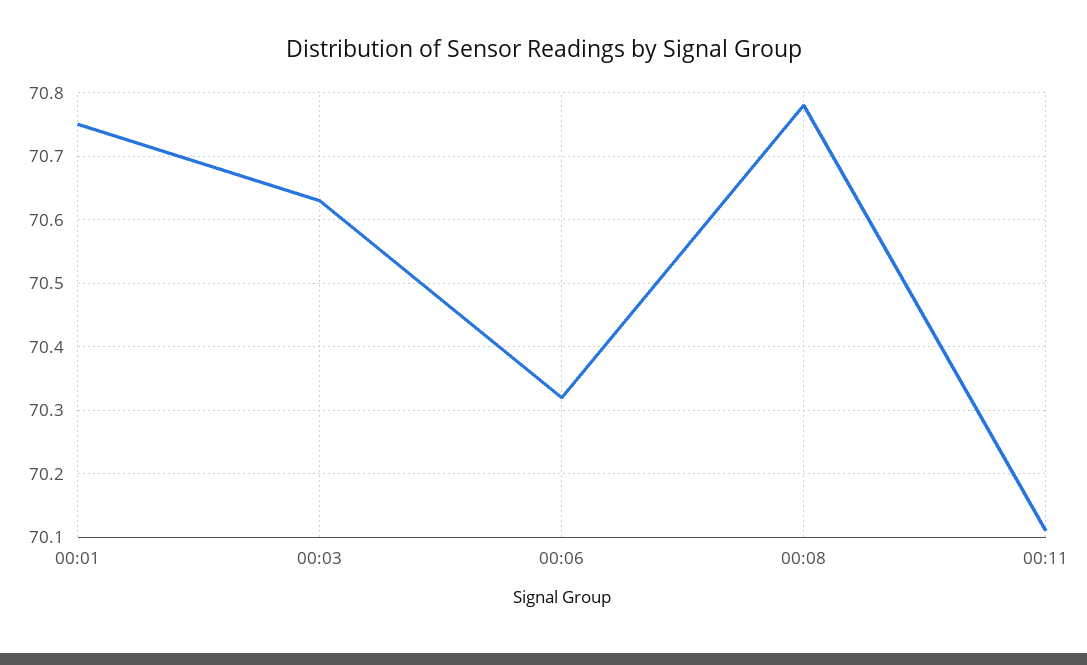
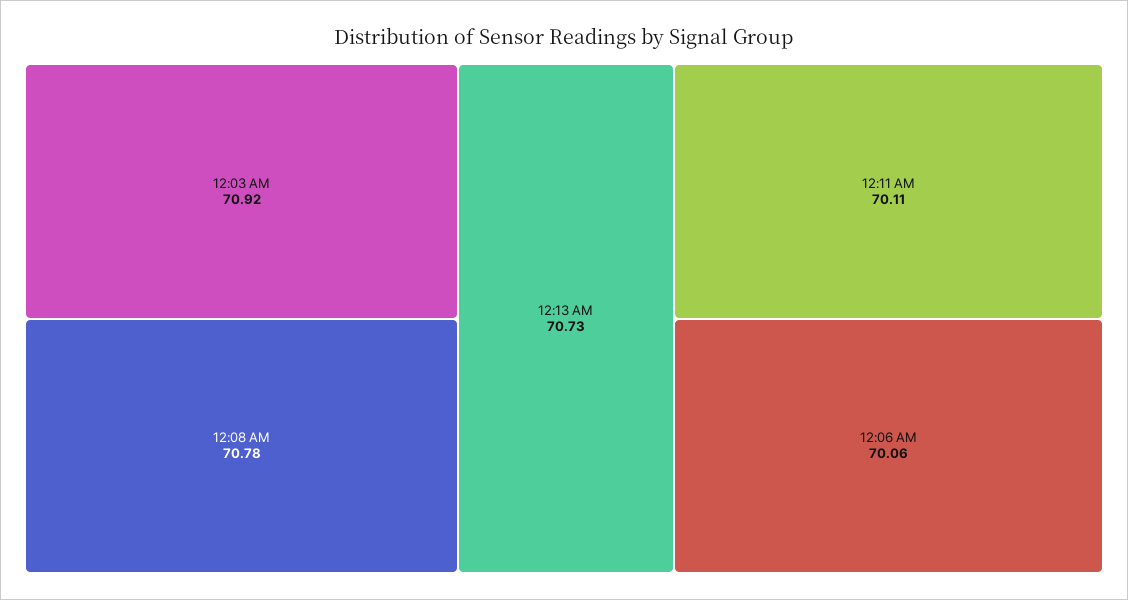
00:01: 70.75 -> none
00:03: 70.63 -> 70.92
00:06: 70.32 -> 70.06
12:13 AM: none -> 70.73

